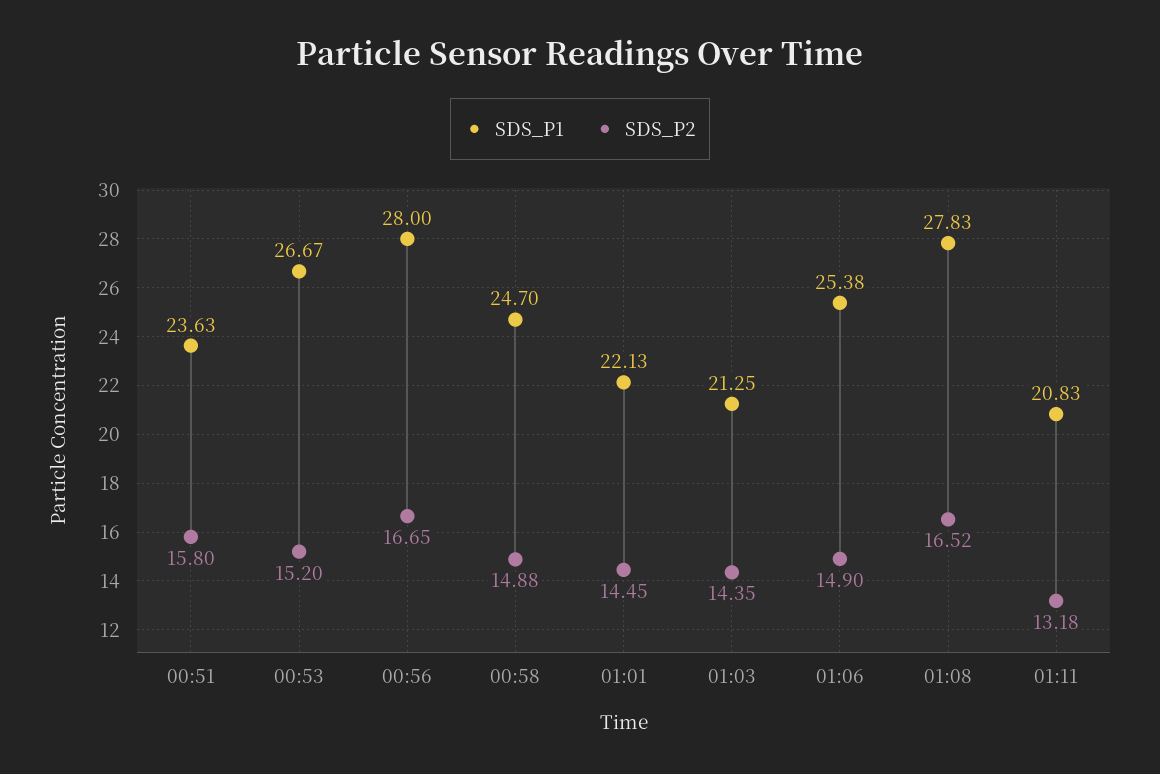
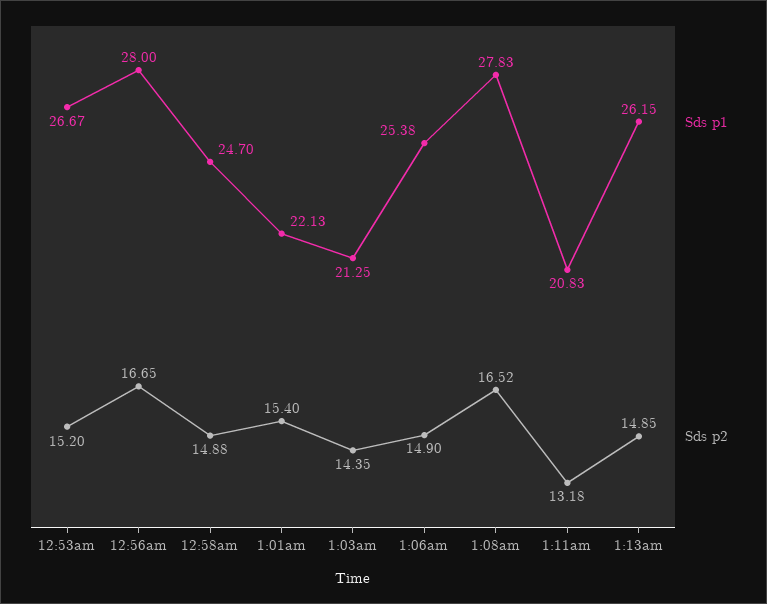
SDS_P1, 00:51: 23.63 -> none
SDS_P2, 00:51: 15.8 -> none
SDS_P2, 01:01: 14.45 -> 15.4
SDS_P1, 1:13am: none -> 26.15
SDS_P2, 1:13am: none -> 14.85

